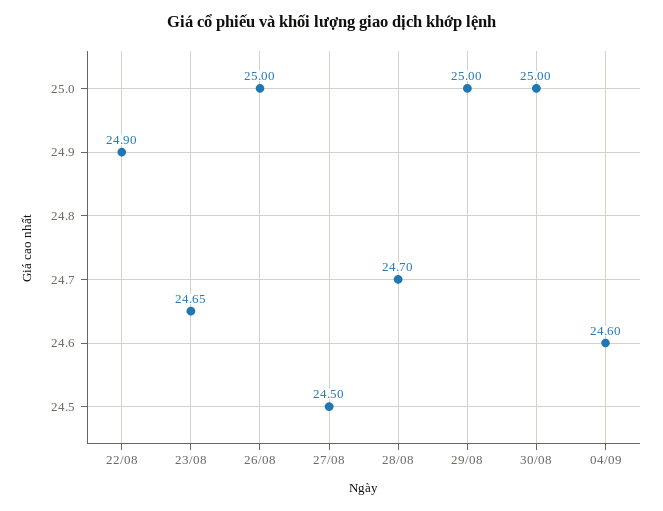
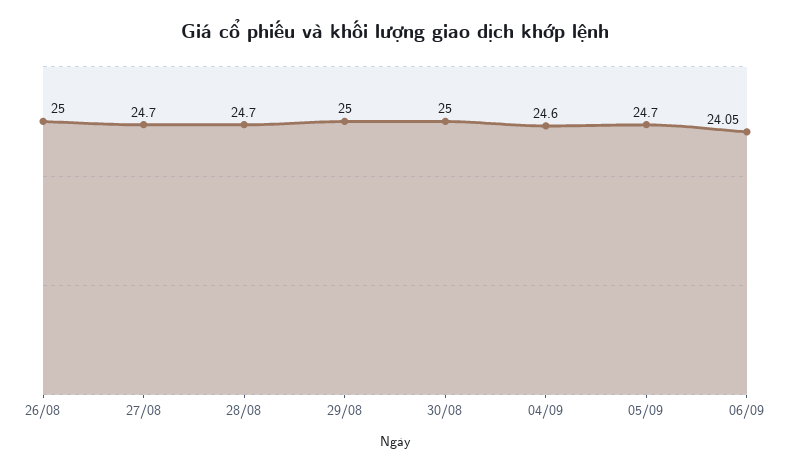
22/08: 24.9 -> none
23/08: 24.65 -> none
27/08: 24.5 -> 24.7
05/09: none -> 24.7
06/09: none -> 24.05

